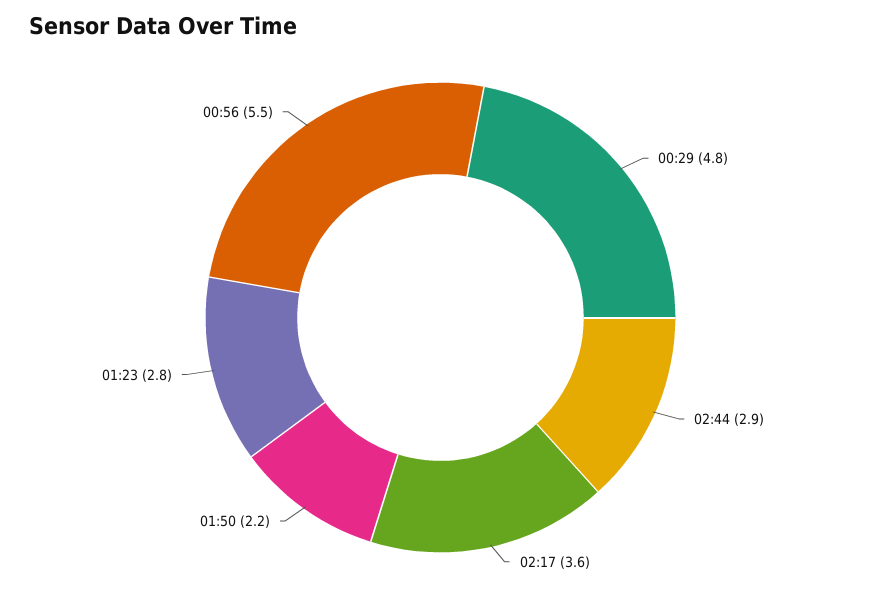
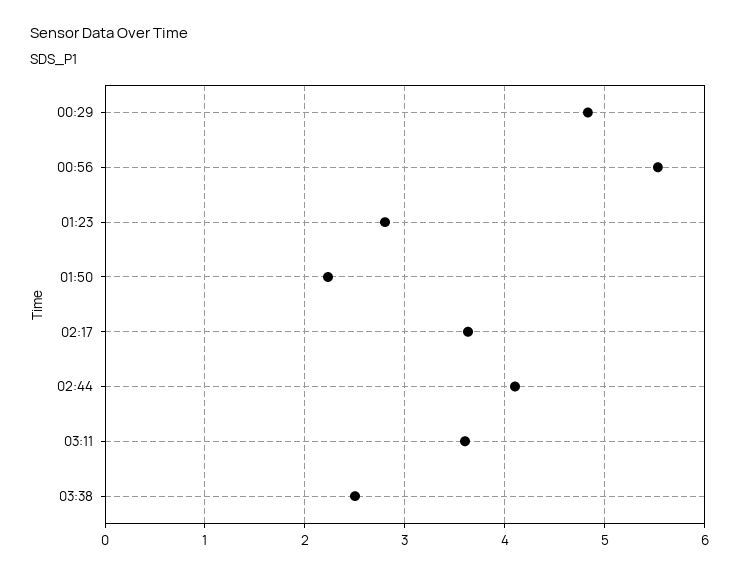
02:44: 2.9 -> 4.1
03:11: none -> 3.6
03:38: none -> 2.5

